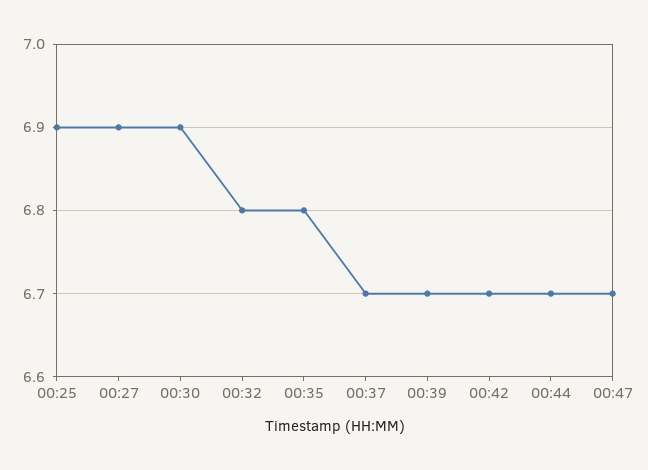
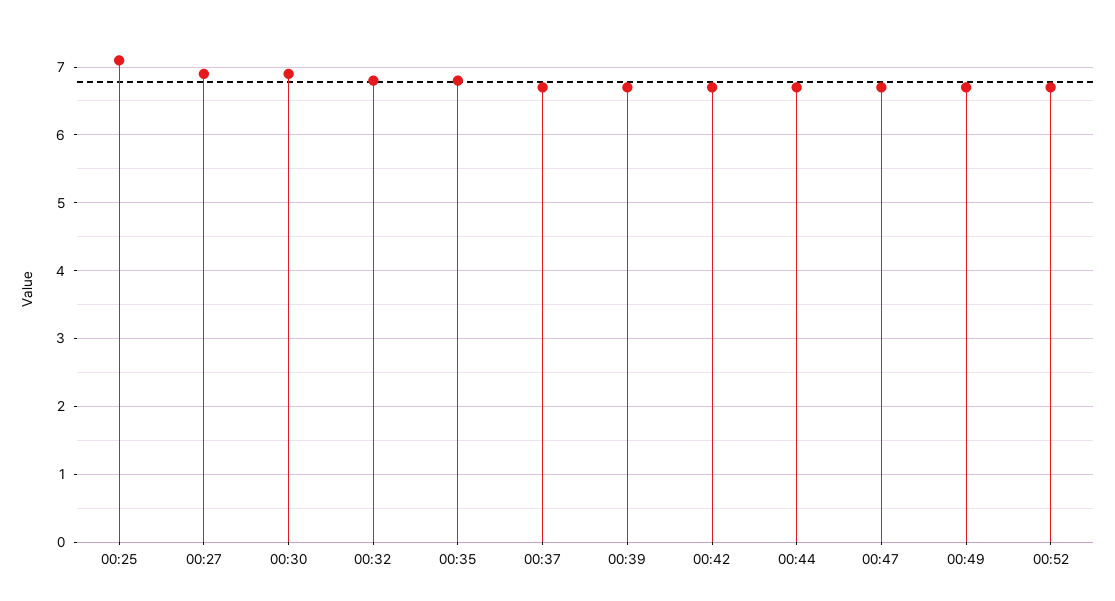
00:25: 6.9 -> 7.1
00:49: none -> 6.7
00:52: none -> 6.7

